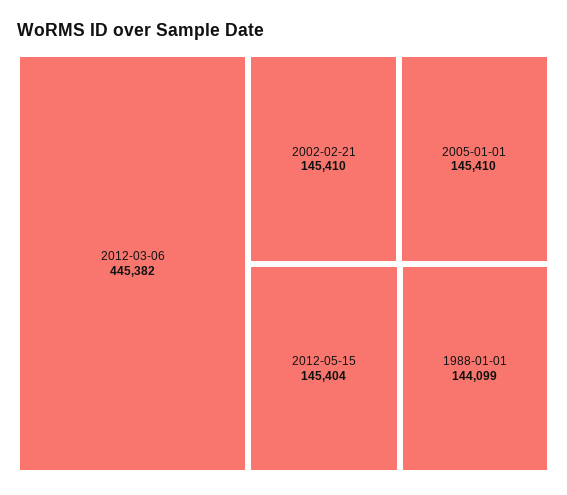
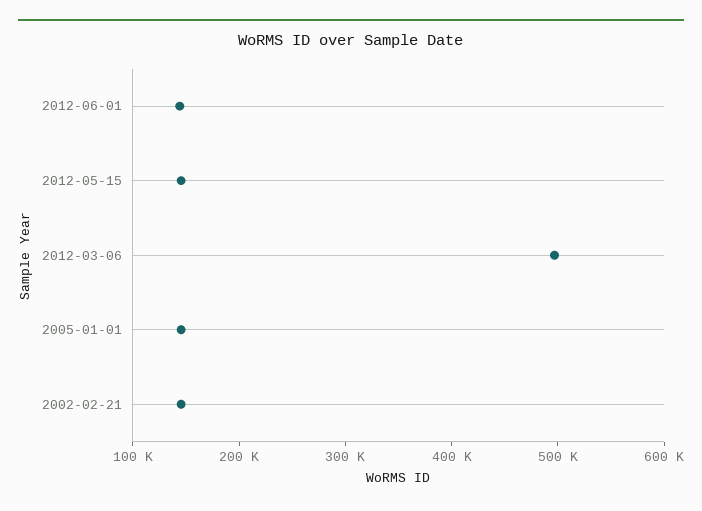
2012-03-06: 445382 -> 500000
1988-01-01: 144099 -> none
2012-06-01: none -> 140000

